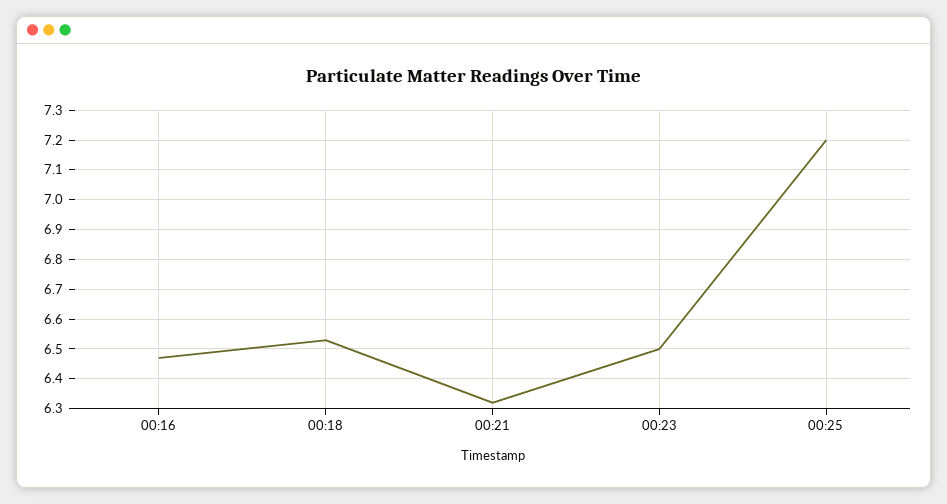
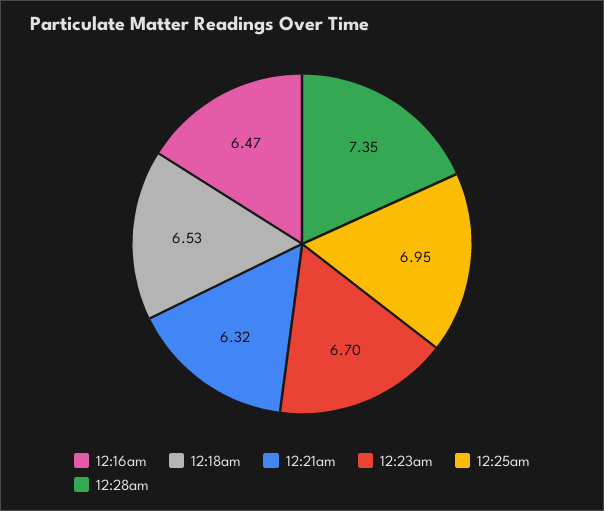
00:23: 6.5 -> 6.7
00:25: 7.2 -> 6.95
12:28am: none -> 7.35

